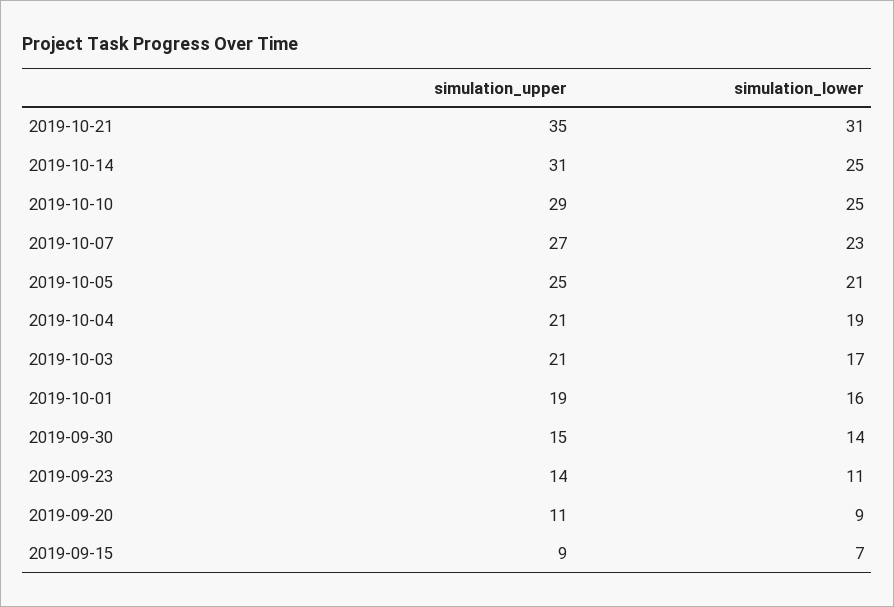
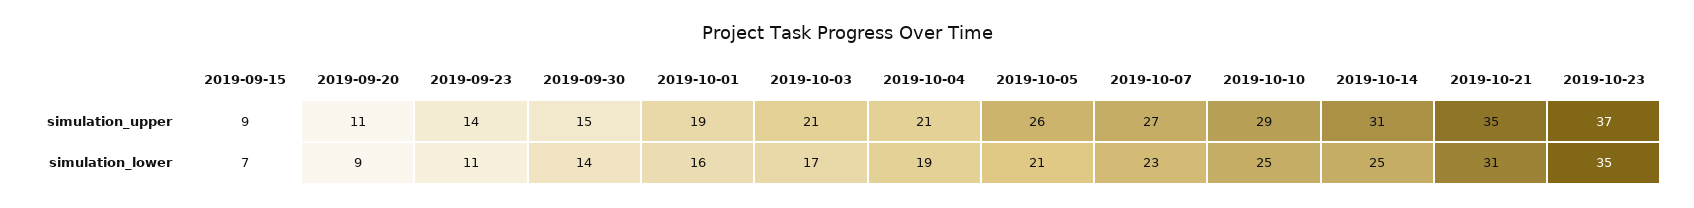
simulation_upper, 2019-10-05: 25 -> 26
simulation_upper, 2019-10-23: none -> 37
simulation_lower, 2019-10-23: none -> 35

